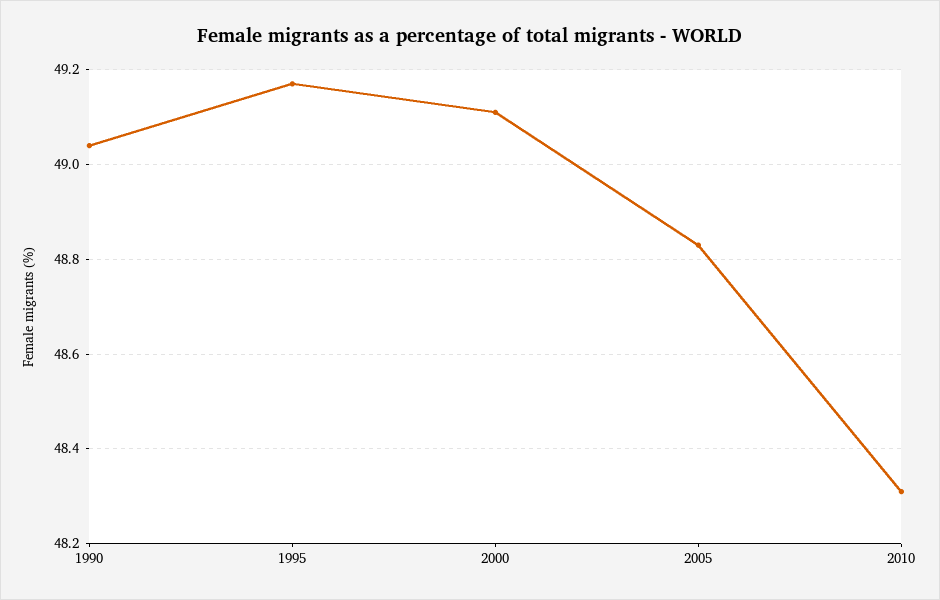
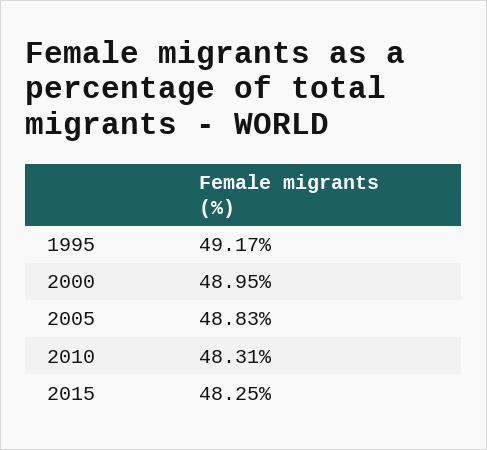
1990: 49.05 -> none
2000: 49.1 -> 48.95
2015: none -> 48.25

